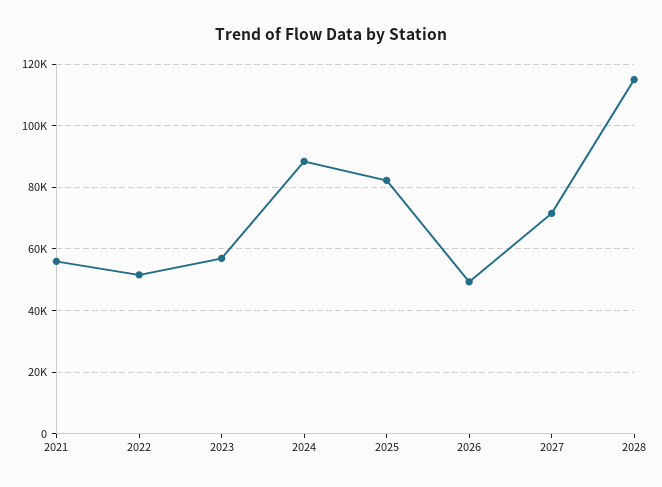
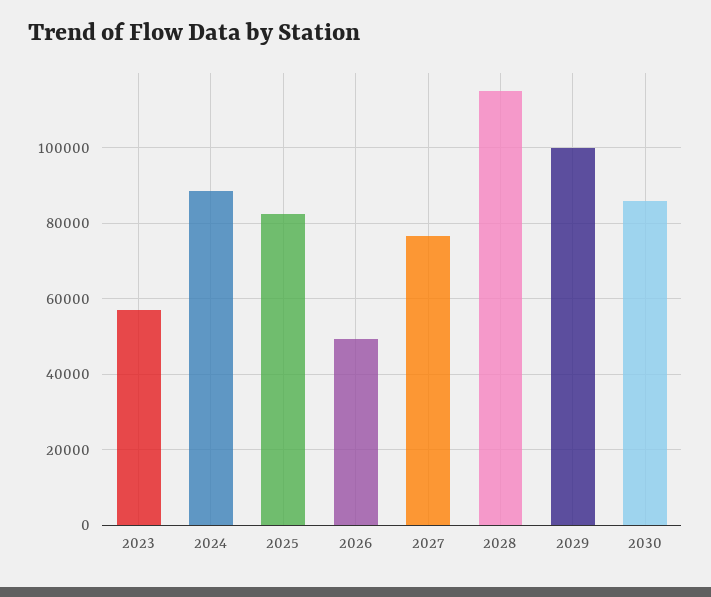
2021: 56000 -> none
2022: 52000 -> none
2027: 72000 -> 76000
2029: none -> 100000
2030: none -> 86000

